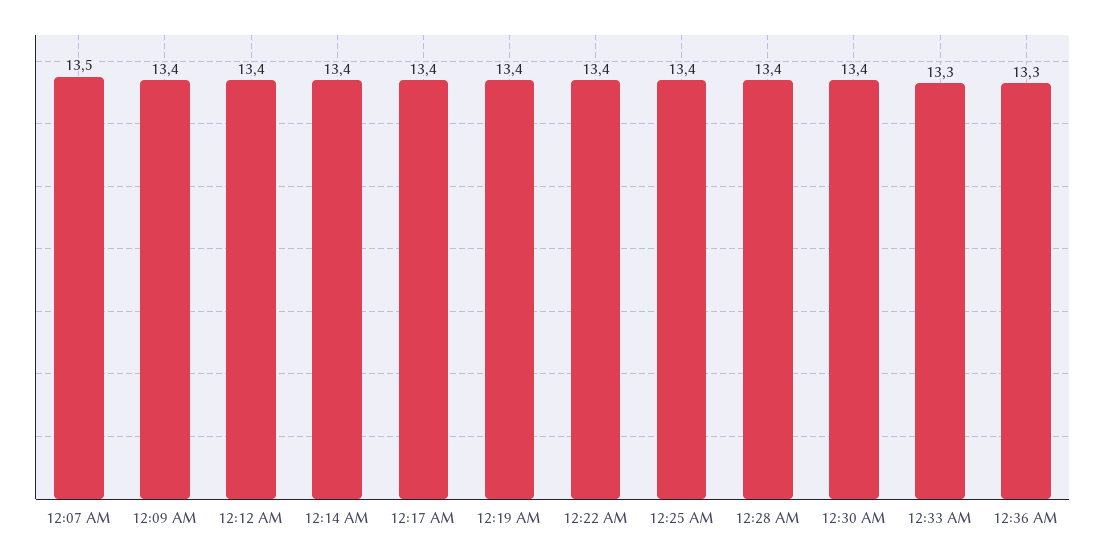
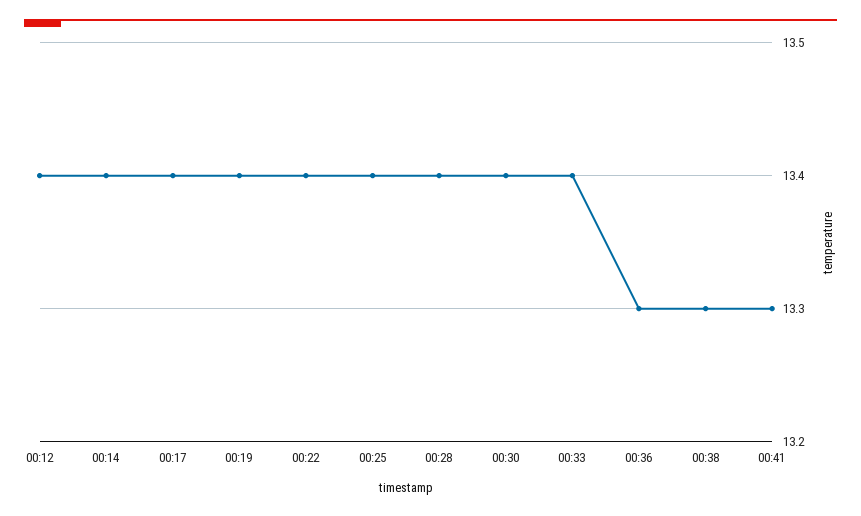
12:07 AM: 13.5 -> none
12:09 AM: 13.4 -> none
12:33 AM: 13.3 -> 13.4
00:38: none -> 13.3
00:41: none -> 13.3

